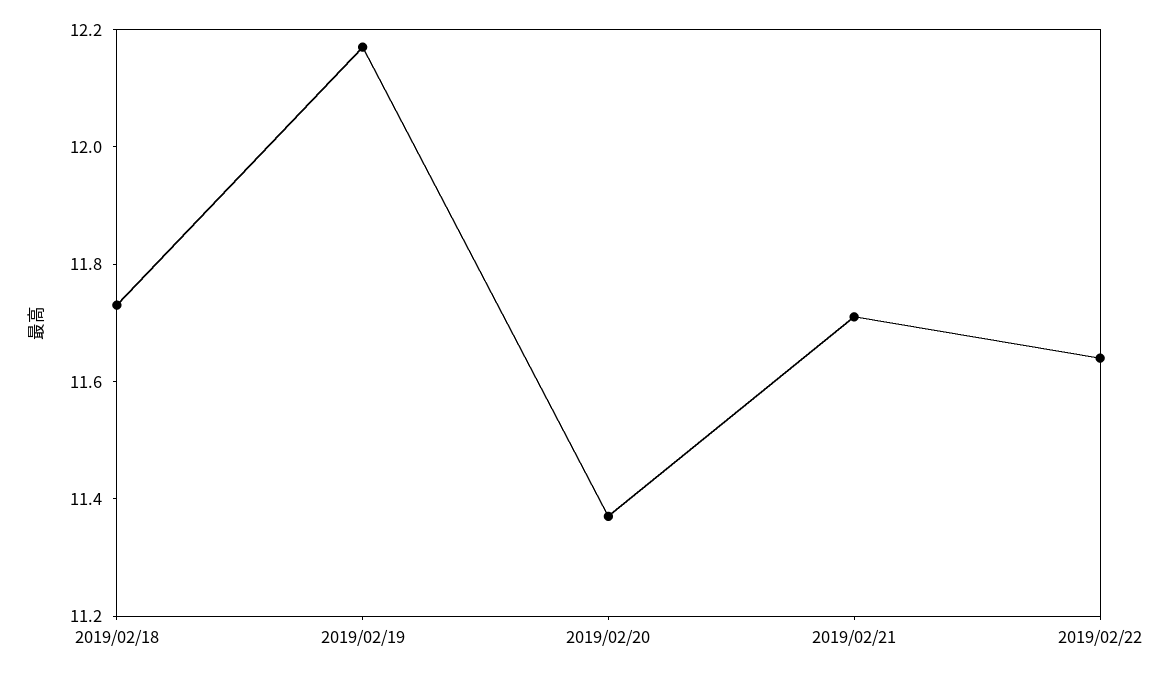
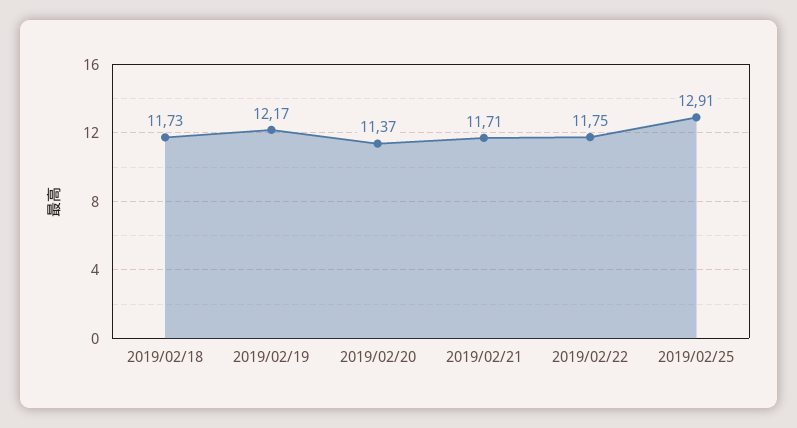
2019/02/22: 11.65 -> 11.75
2019/02/25: none -> 12.91

